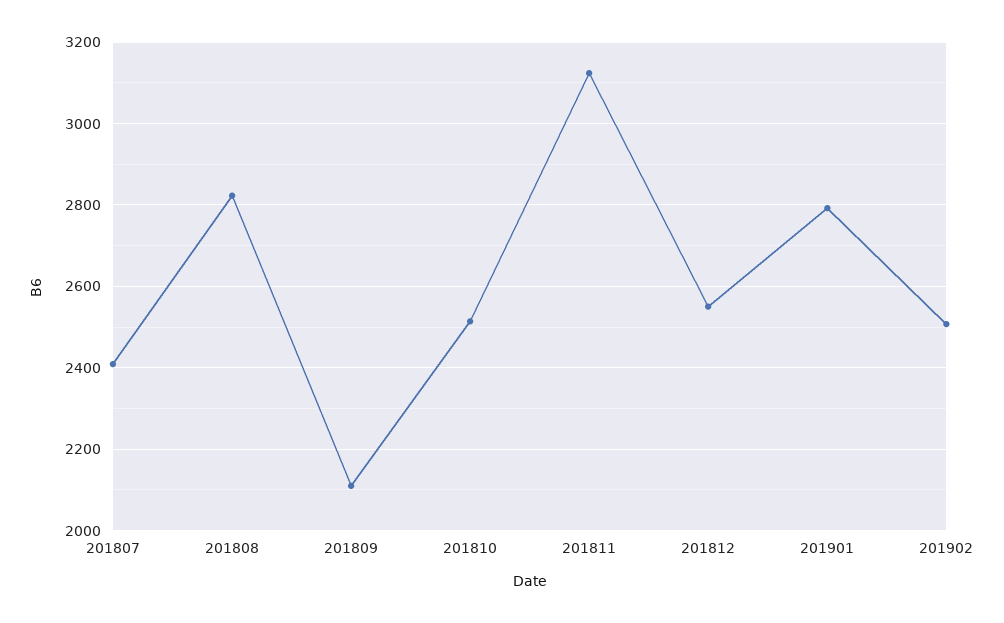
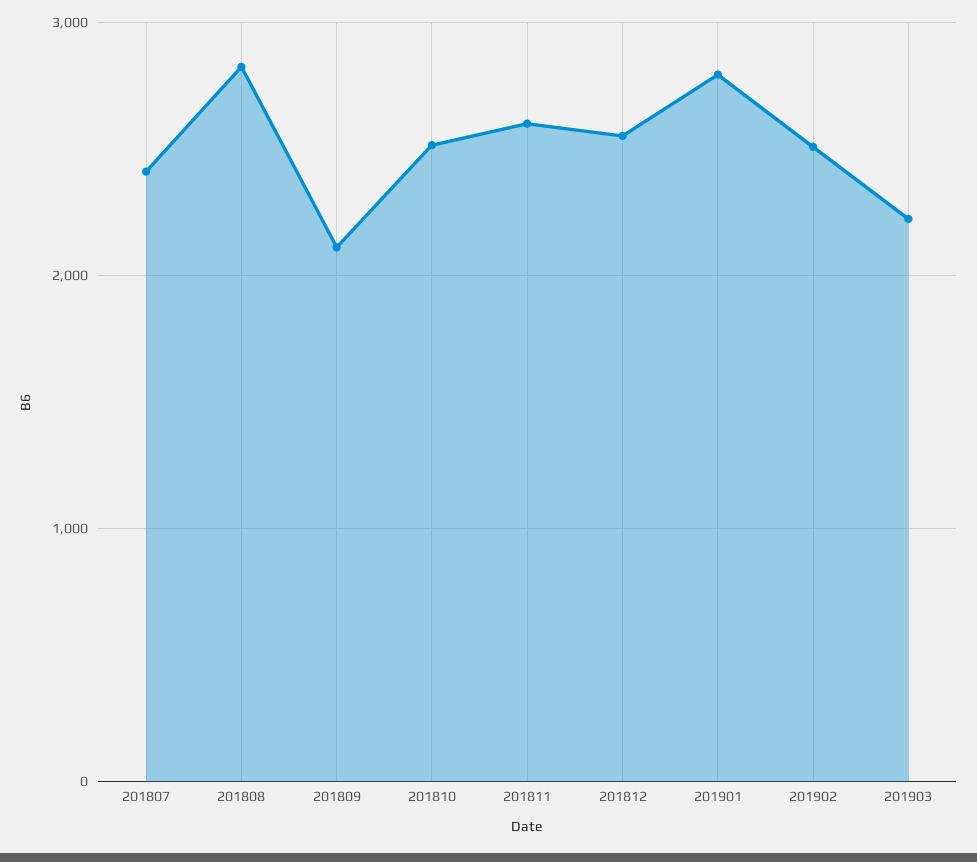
201811: 3120 -> 2600
201903: none -> 2200

